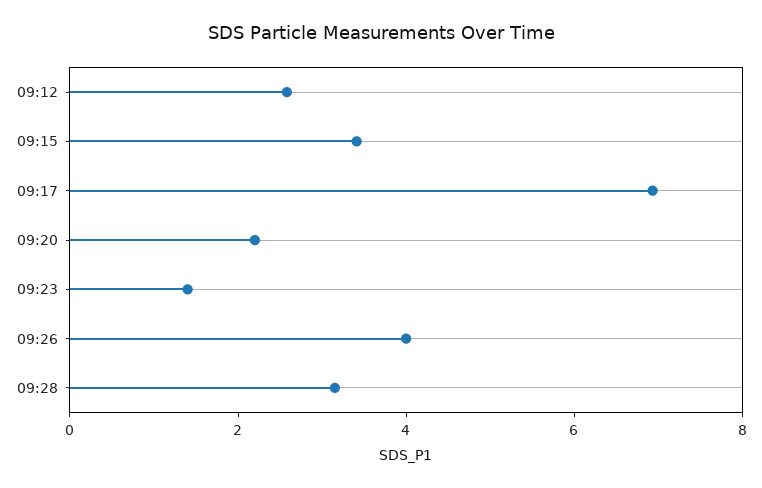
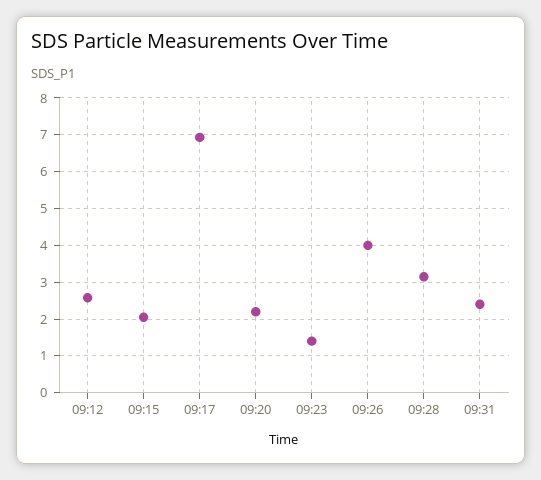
09:15: 3.5 -> 2
09:31: none -> 2.4

